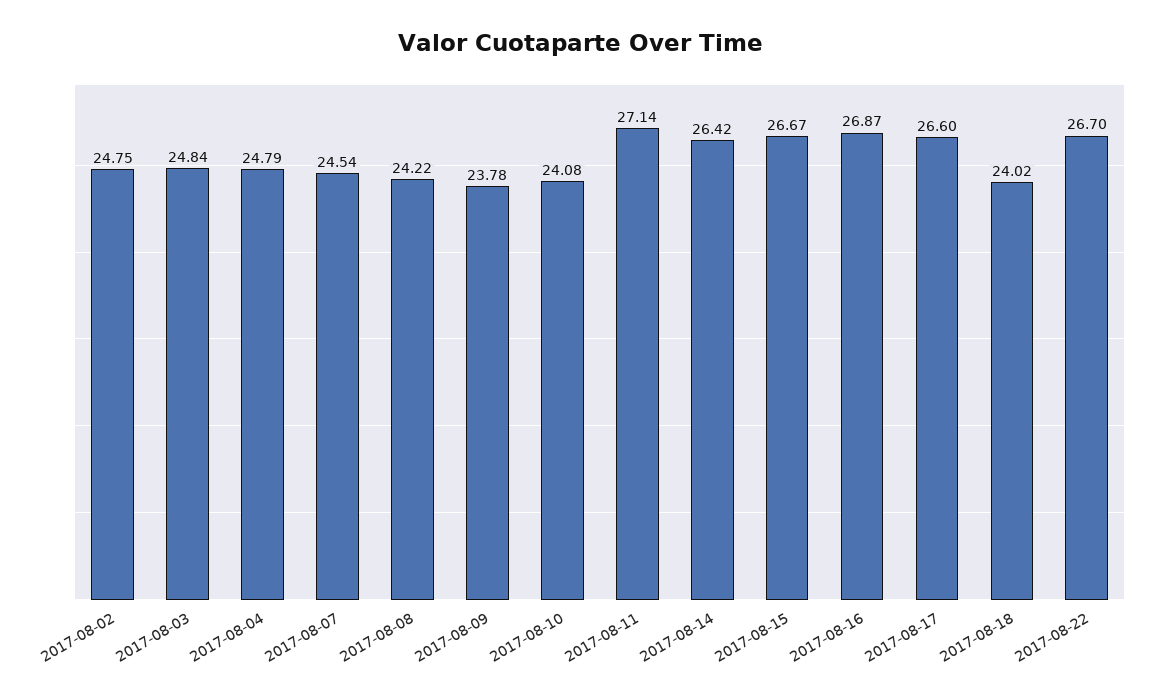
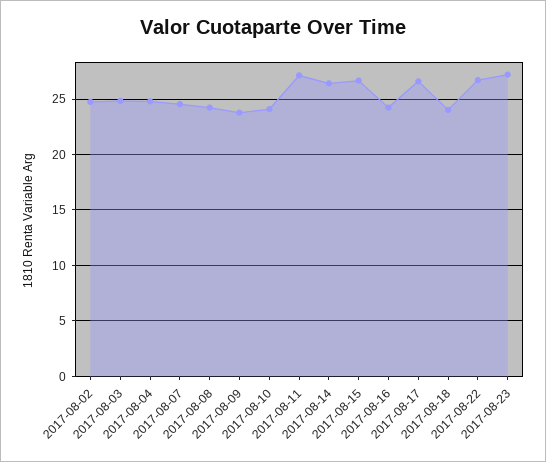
2017-08-16: 26.87 -> 24
2017-08-23: none -> 27

